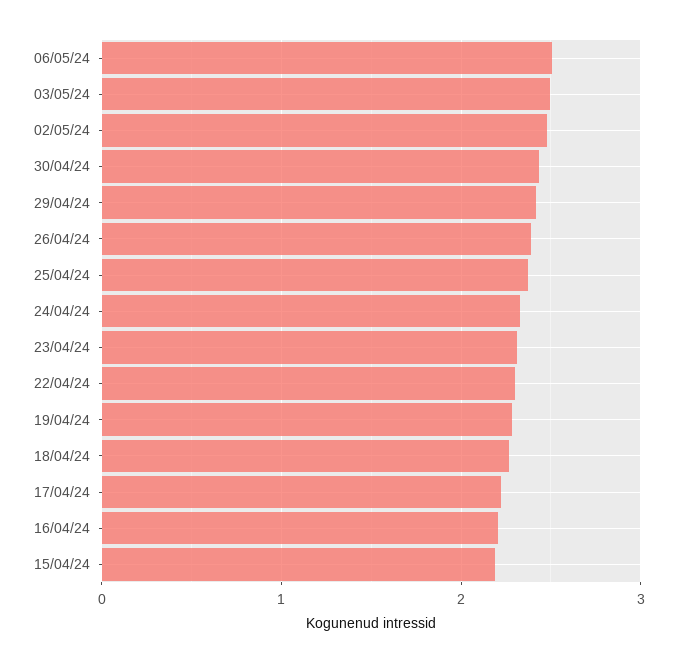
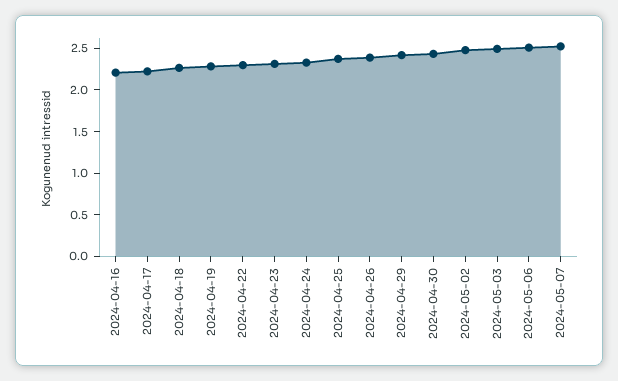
15/04/24: 2.2 -> none
2024-05-07: none -> 2.5

